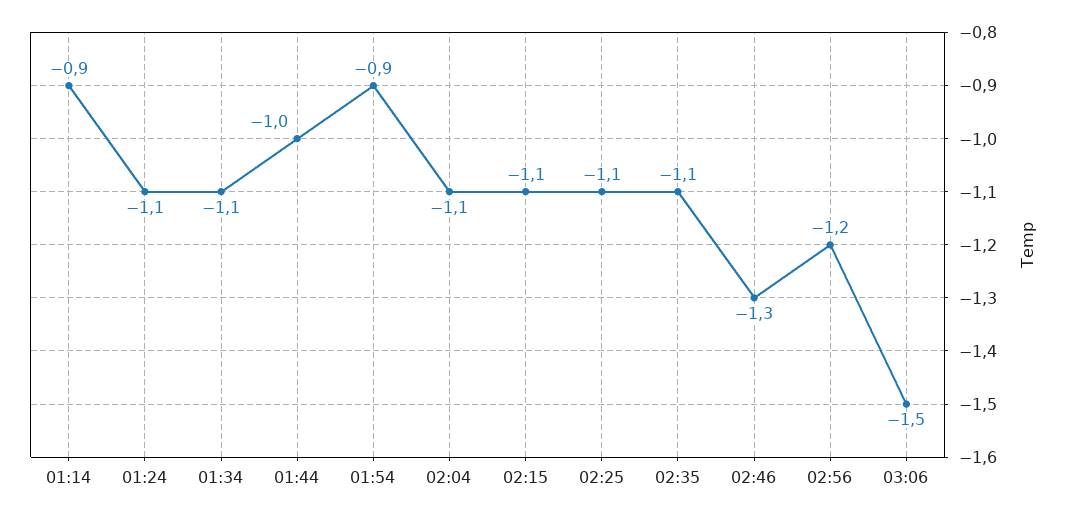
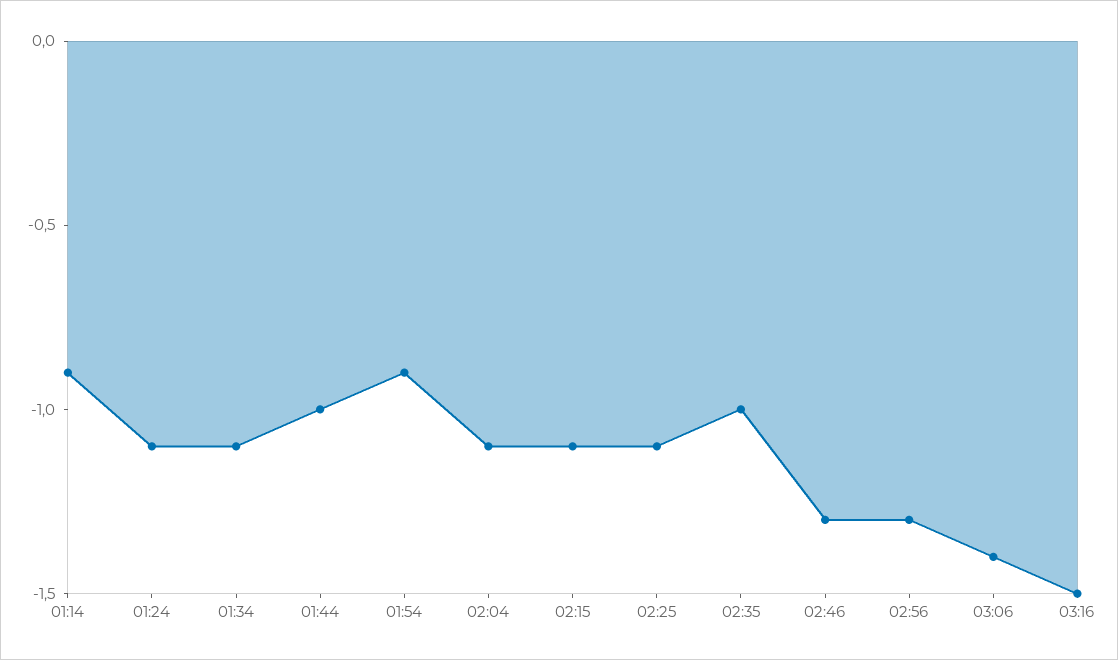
02:35: -1.1 -> -1
02:56: -1.2 -> -1.3
03:06: -1.5 -> -1.4
03:16: none -> -1.5

